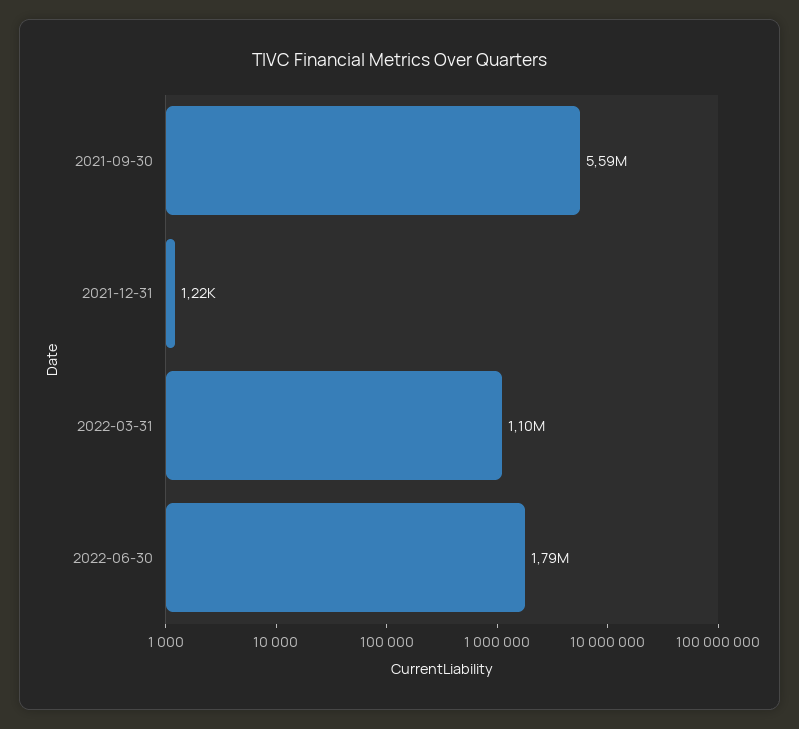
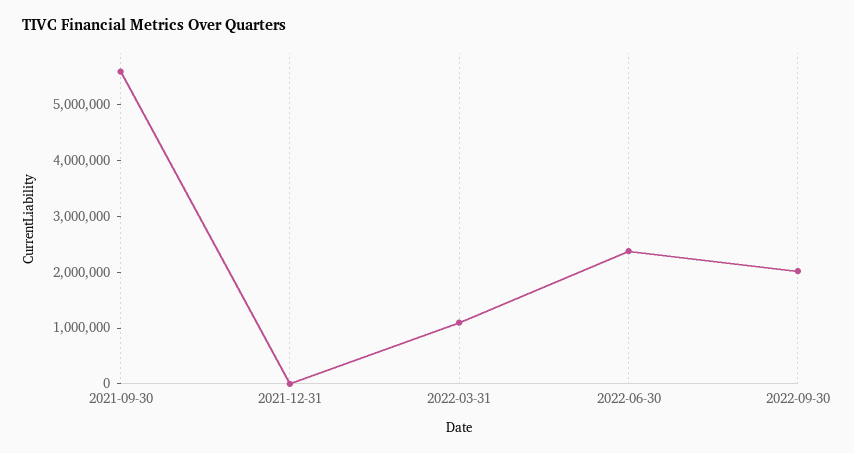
2022-06-30: 1790000 -> 2400000
2022-09-30: none -> 2000000

